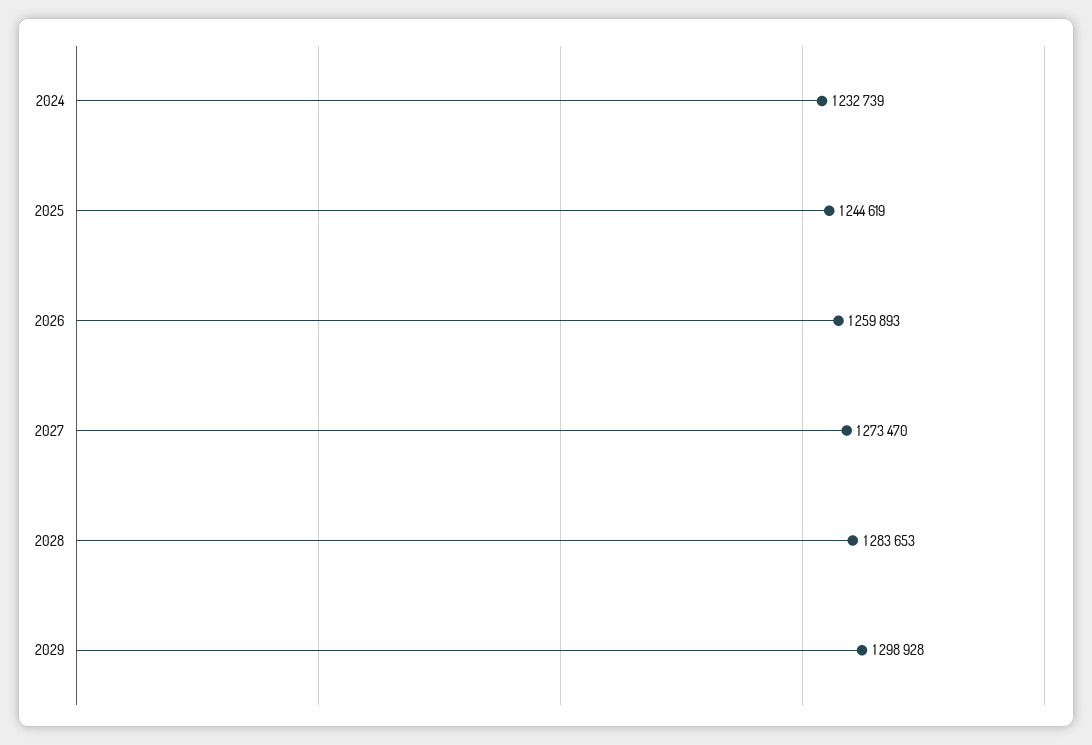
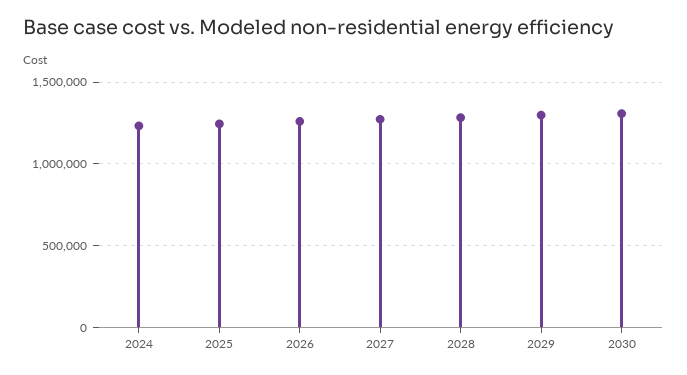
2030: none -> 1300000

